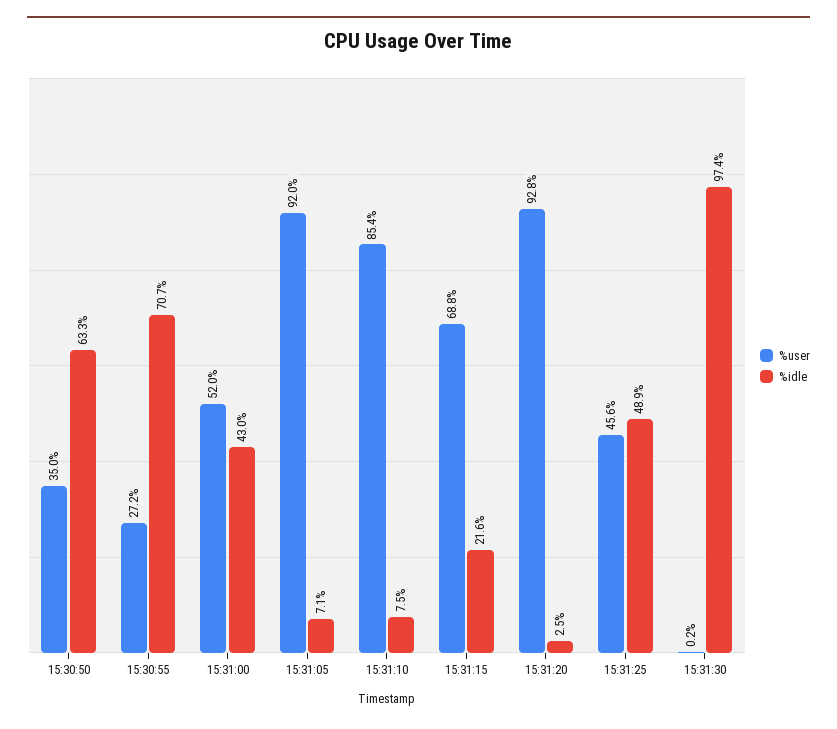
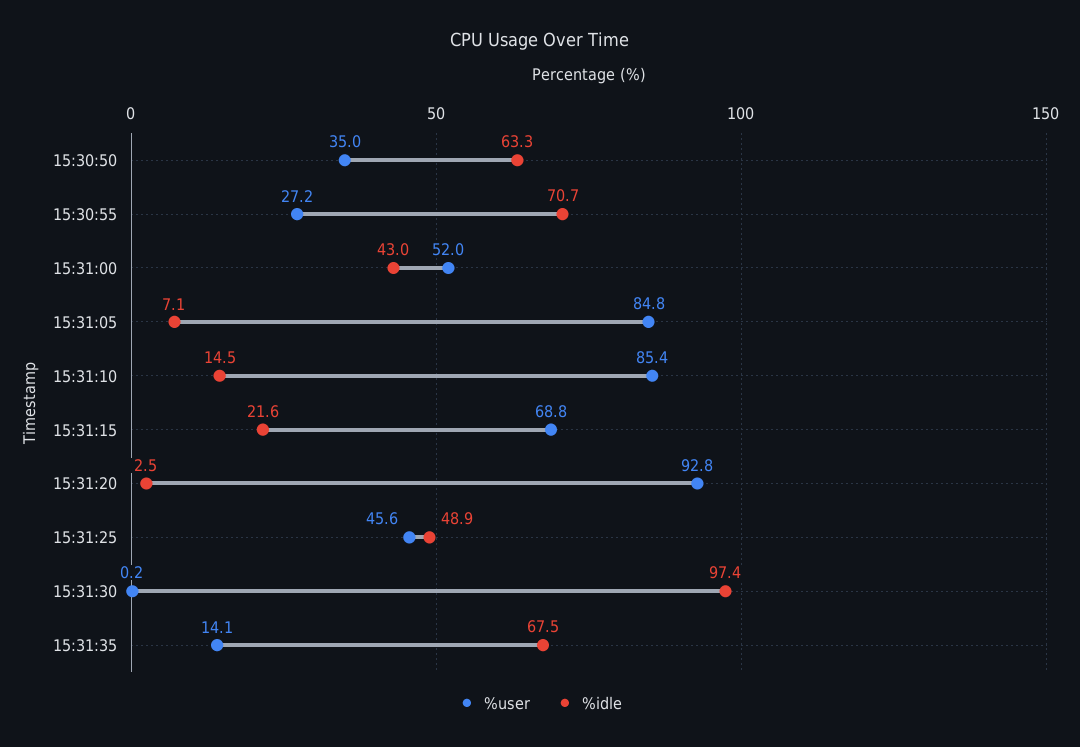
%user, 15:31:05: 92 -> 84.8
%idle, 15:31:10: 7.5 -> 14.5
%user, 15:31:35: none -> 14.1
%idle, 15:31:35: none -> 67.5

